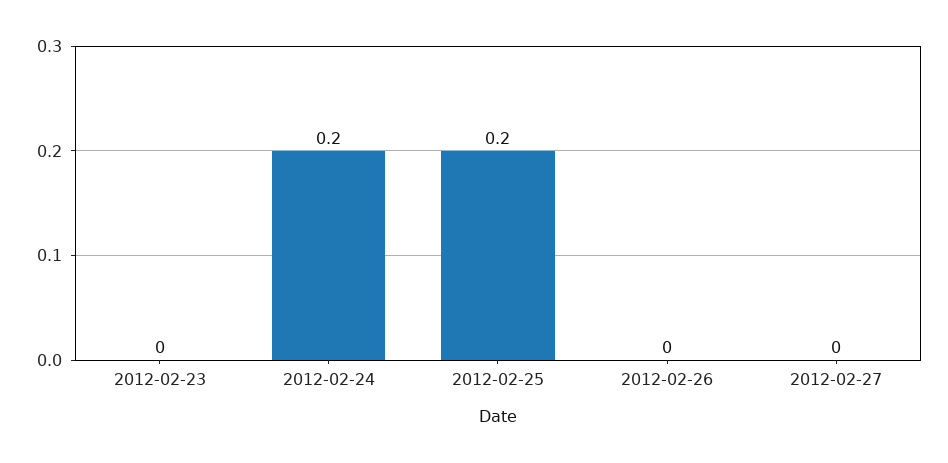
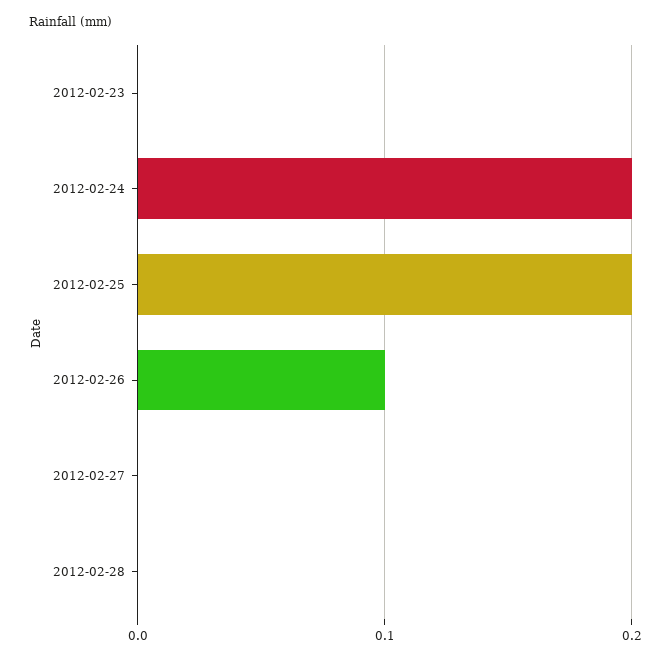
2012-02-26: 0 -> 0.1
2012-02-28: none -> 0

